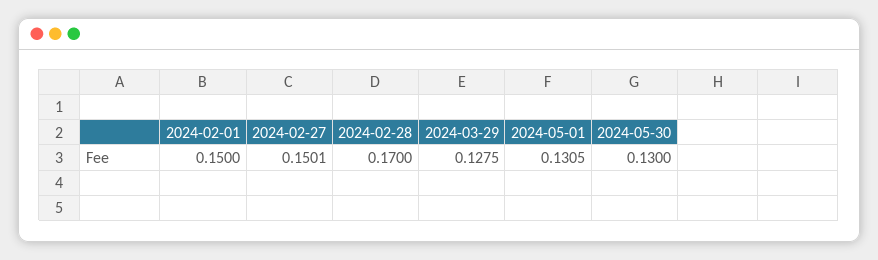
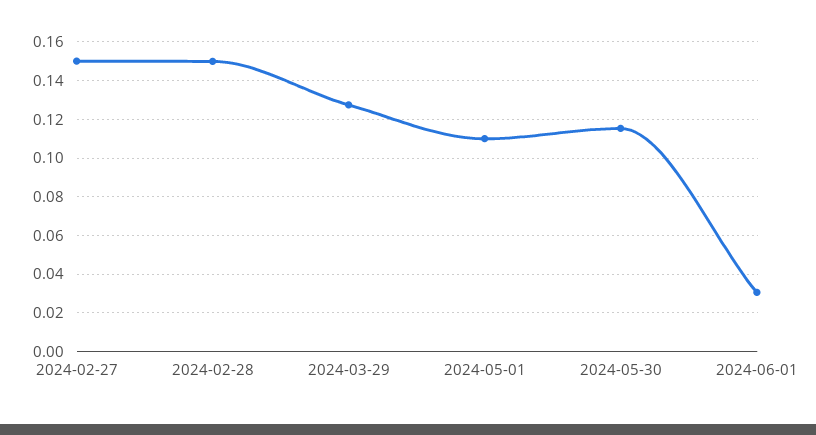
2024-02-01: 0.15 -> none
2024-02-28: 0.17 -> 0.15
2024-05-01: 0.1305 -> 0.11
2024-05-30: 0.13 -> 0.115
2024-06-01: none -> 0.03

